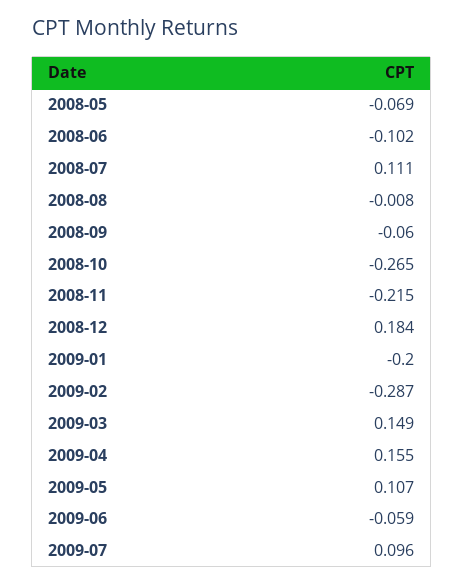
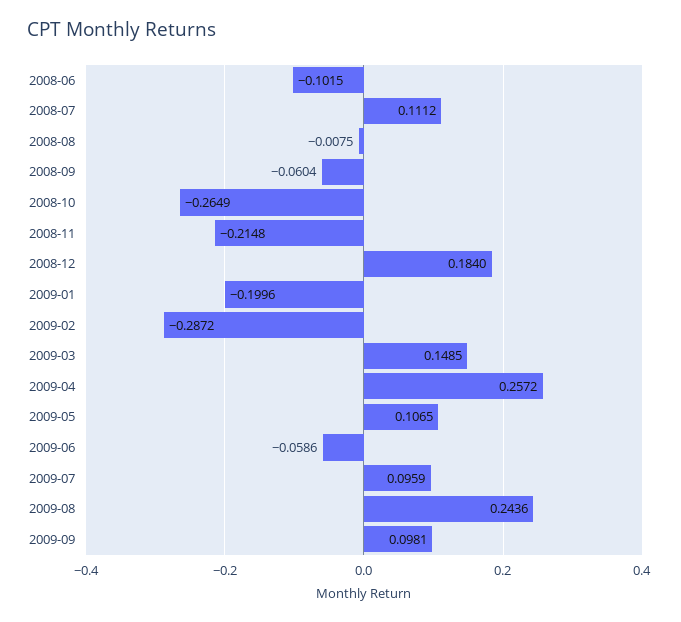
2008-05: -0.069 -> none
2009-04: 0.155 -> 0.2572
2009-08: none -> 0.2436
2009-09: none -> 0.0981

